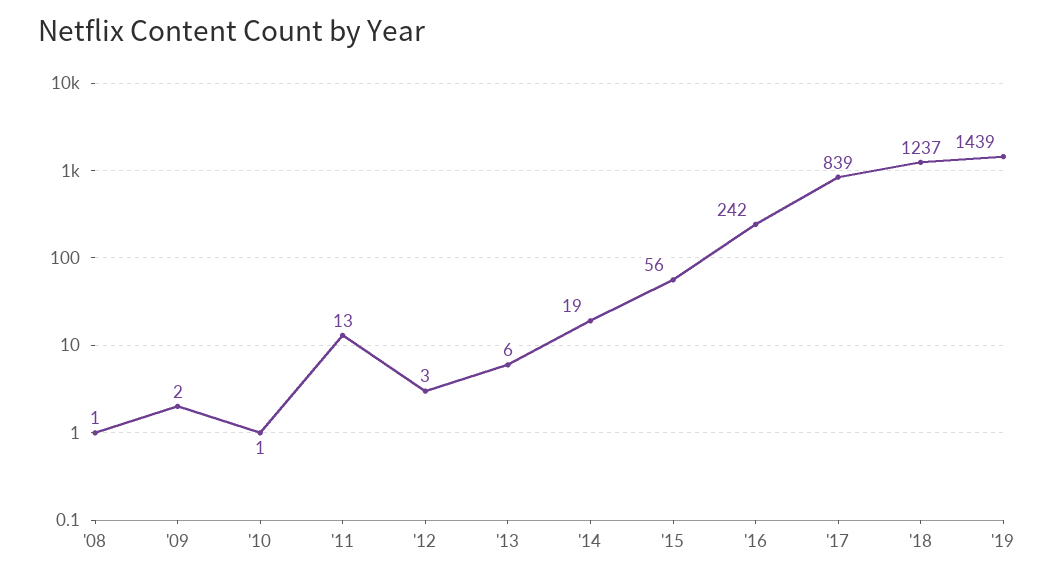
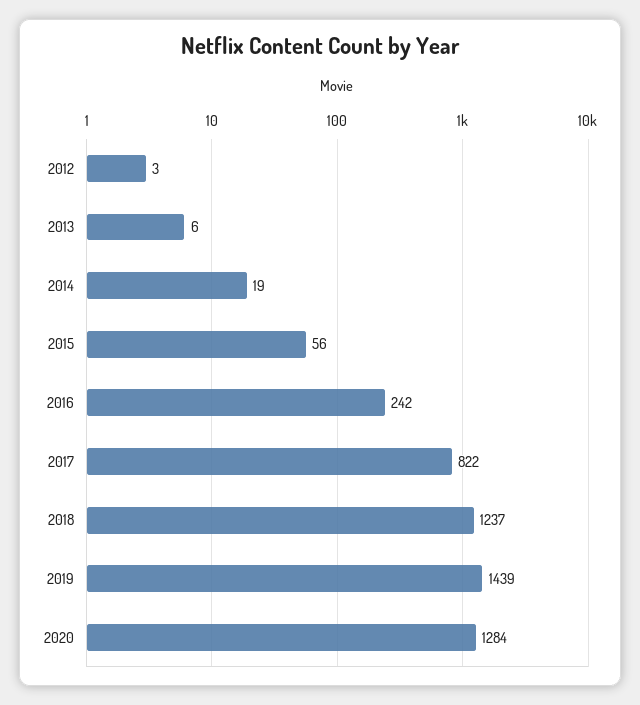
'08: 1 -> none
'09: 2 -> none
'10: 1 -> none
'11: 13 -> none
'17: 839 -> 822
2020: none -> 1284

